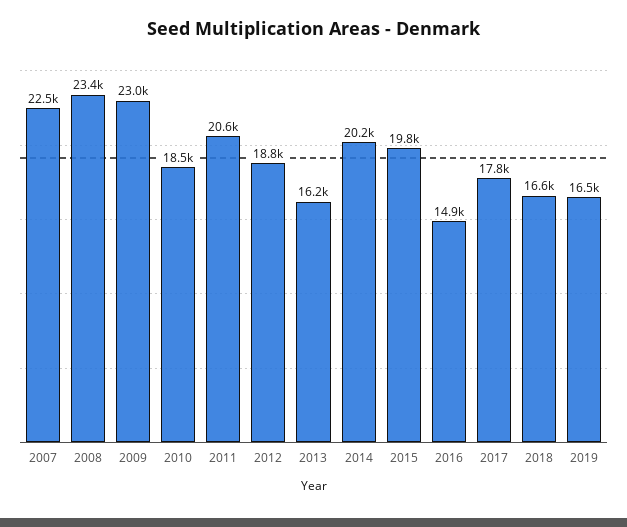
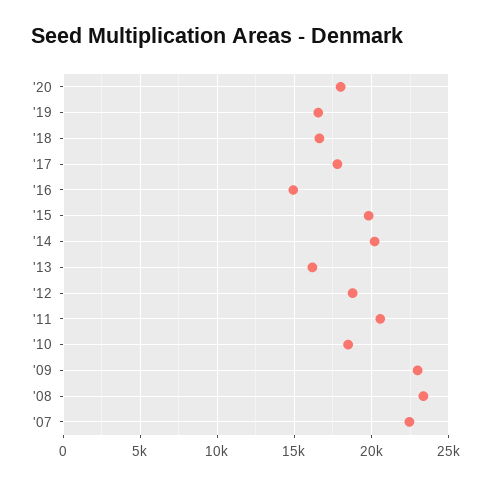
'20: none -> 18000

